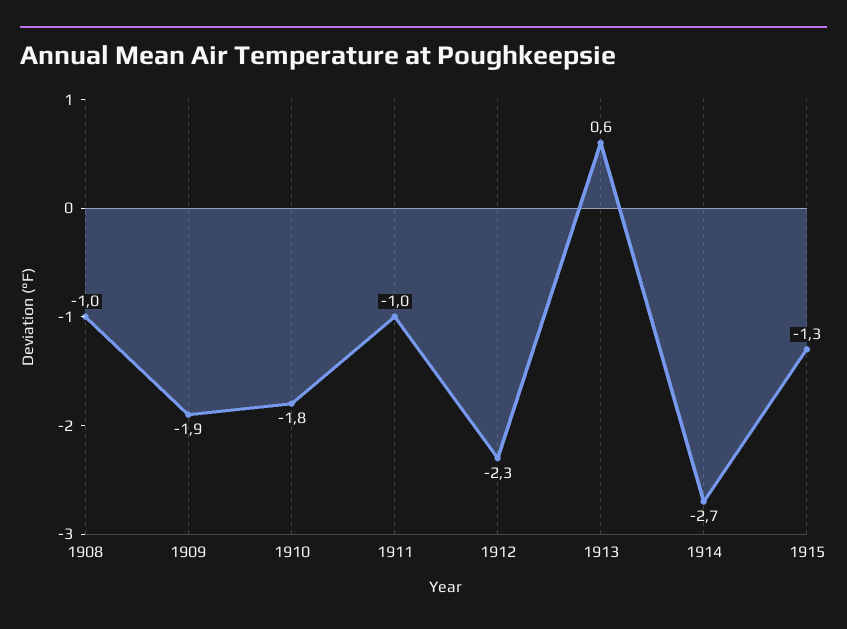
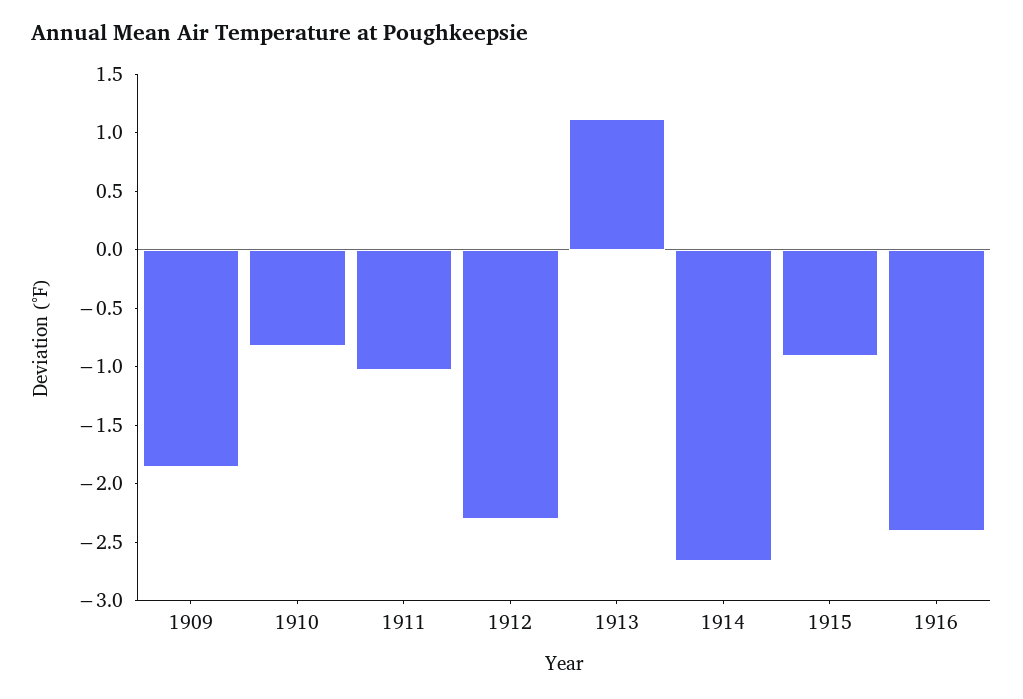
1908: -1 -> none
1910: -1.8 -> -0.8
1913: 0.6 -> 1.1
1915: -1.3 -> -0.9
1916: none -> -2.4

